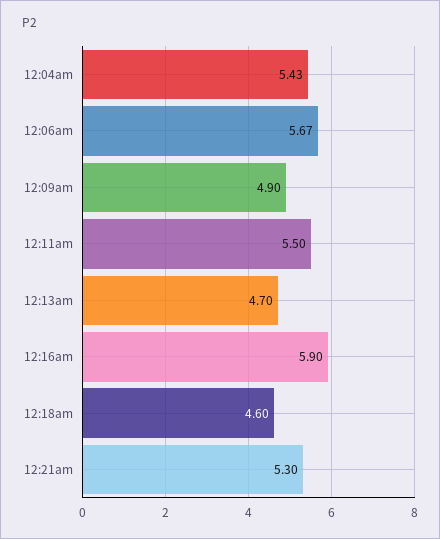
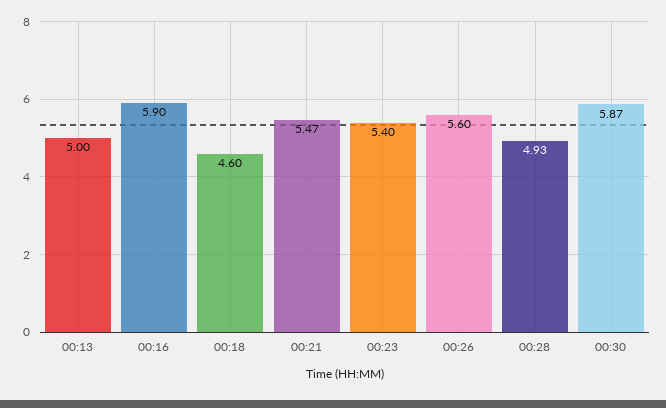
12:04am: 5.43 -> none
12:06am: 5.67 -> none
12:09am: 4.9 -> none
12:11am: 5.5 -> none
12:13am: 4.7 -> 5
12:21am: 5.3 -> 5.47
00:23: none -> 5.4
00:26: none -> 5.6
00:28: none -> 4.93
00:30: none -> 5.87

